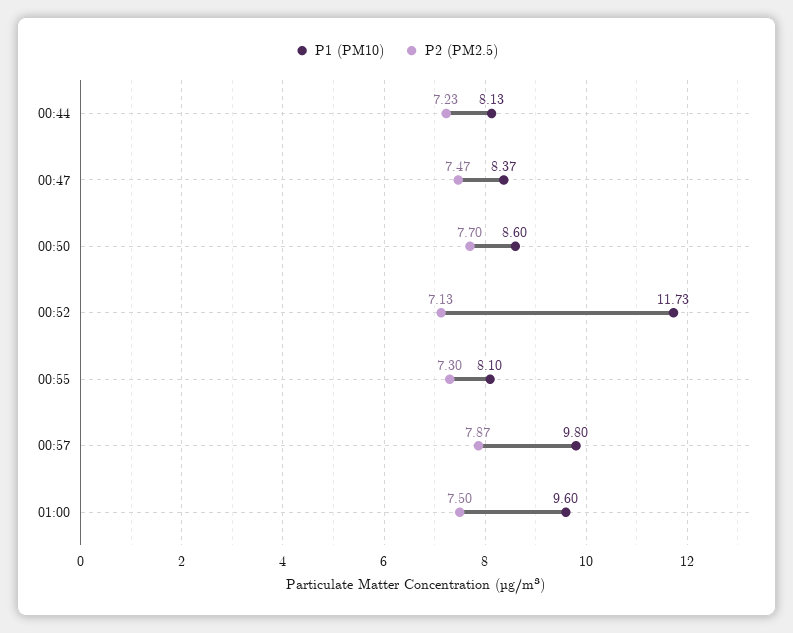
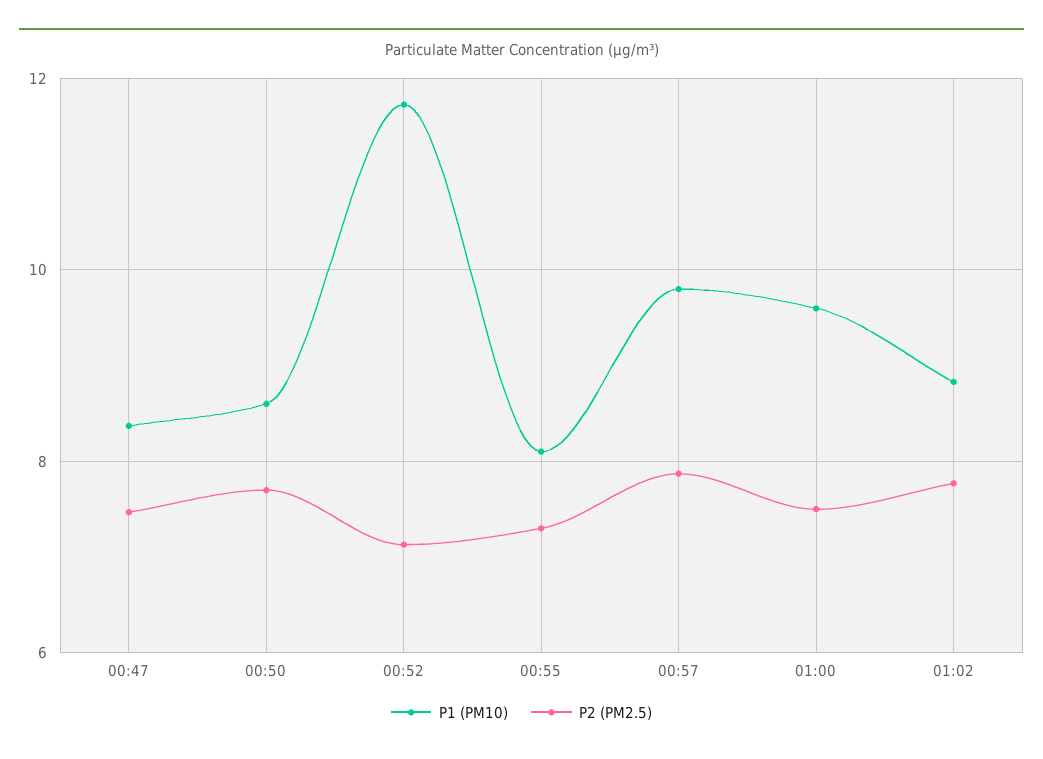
P1 (PM10), 00:44: 8.13 -> none
P2 (PM2.5), 00:44: 7.23 -> none
P1 (PM10), 01:02: none -> 8.8
P2 (PM2.5), 01:02: none -> 7.8

